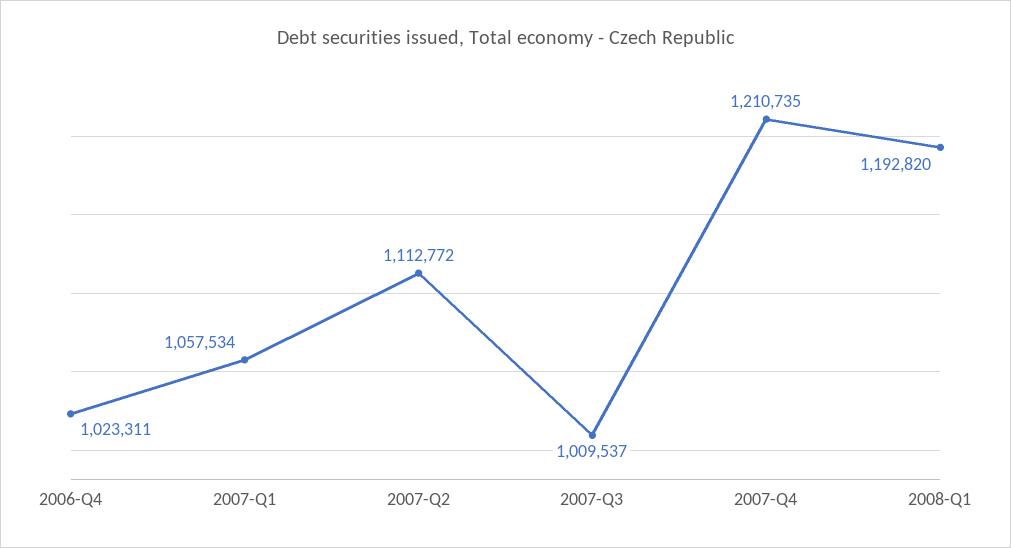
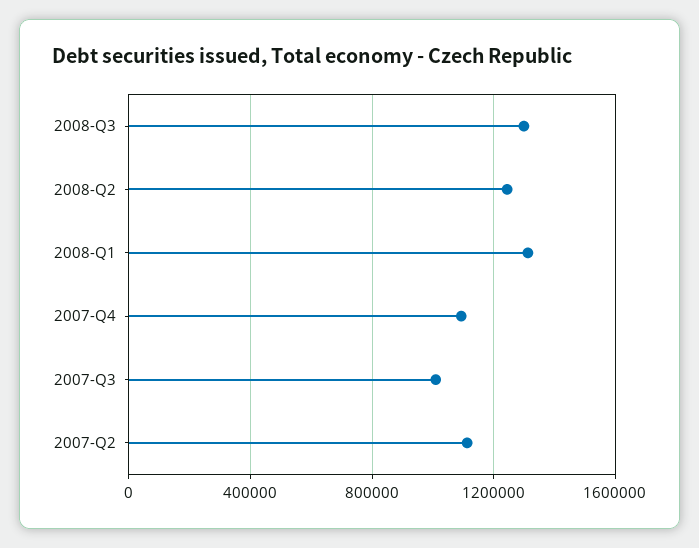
2006-Q4: 1023311 -> none
2007-Q1: 1057534 -> none
2007-Q4: 1210735 -> 1100000
2008-Q1: 1192820 -> 1300000
2008-Q3: none -> 1300000
2008-Q2: none -> 1250000

